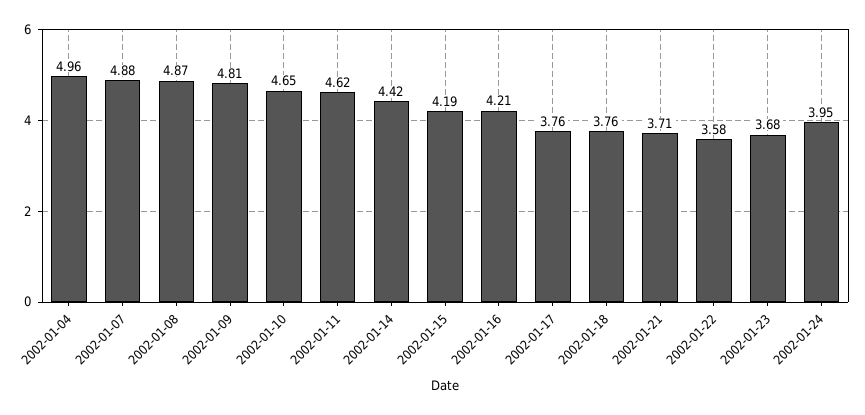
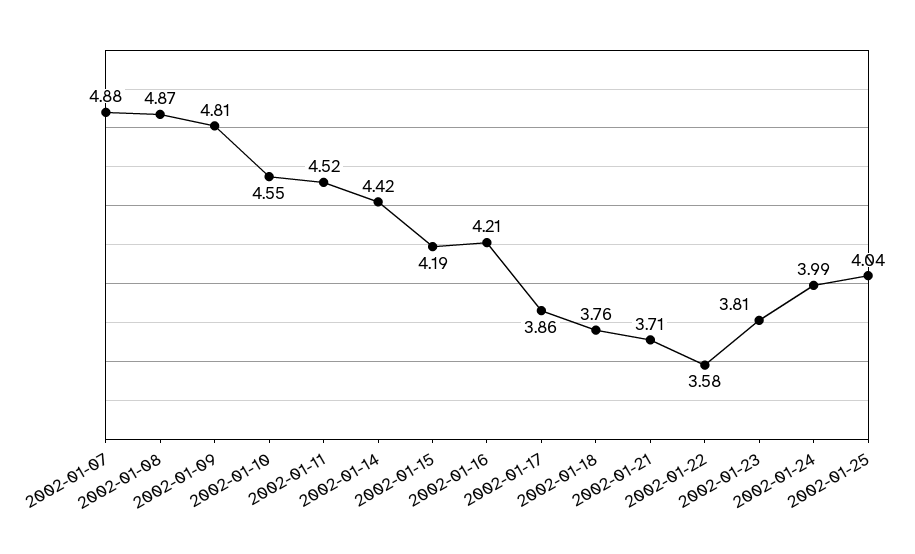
2002-01-04: 4.96 -> none
2002-01-10: 4.65 -> 4.55
2002-01-11: 4.62 -> 4.52
2002-01-17: 3.76 -> 3.86
2002-01-23: 3.68 -> 3.81
2002-01-24: 3.95 -> 3.99
2002-01-25: none -> 4.04

